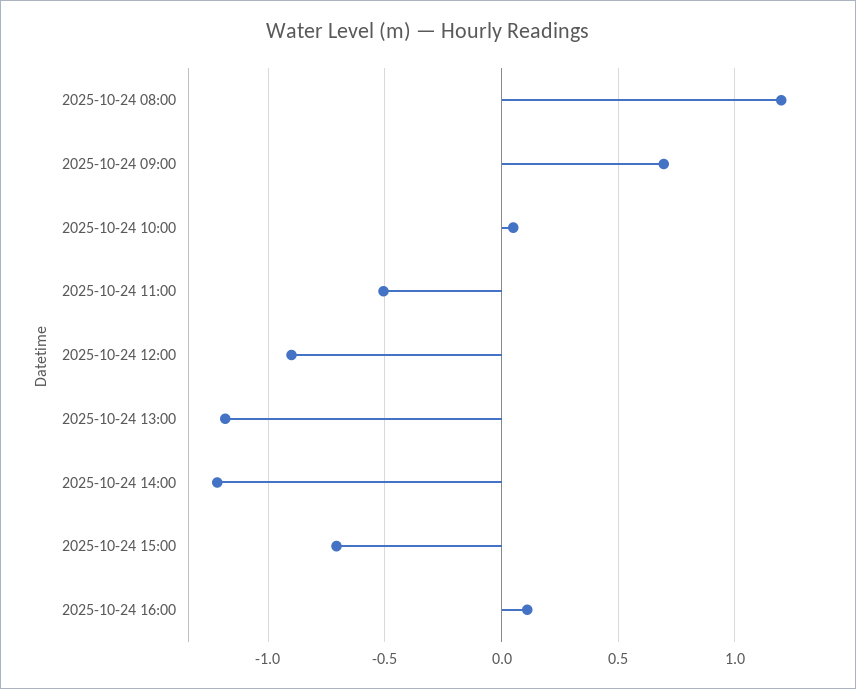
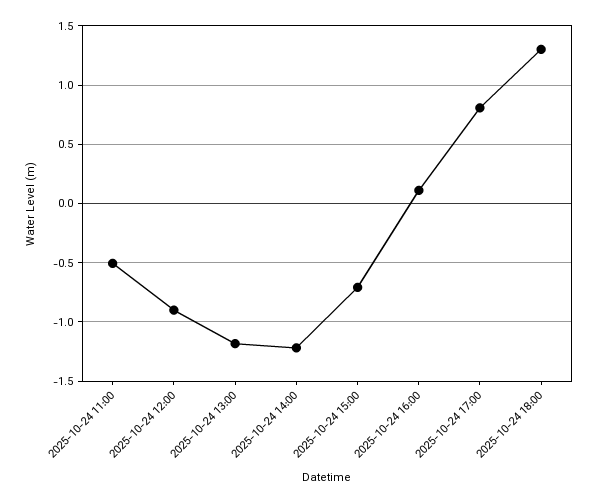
2025-10-24 08:00: 1.2 -> none
2025-10-24 09:00: 0.7 -> none
2025-10-24 10:00: 0.05 -> none
2025-10-24 17:00: none -> 0.8
2025-10-24 18:00: none -> 1.3

